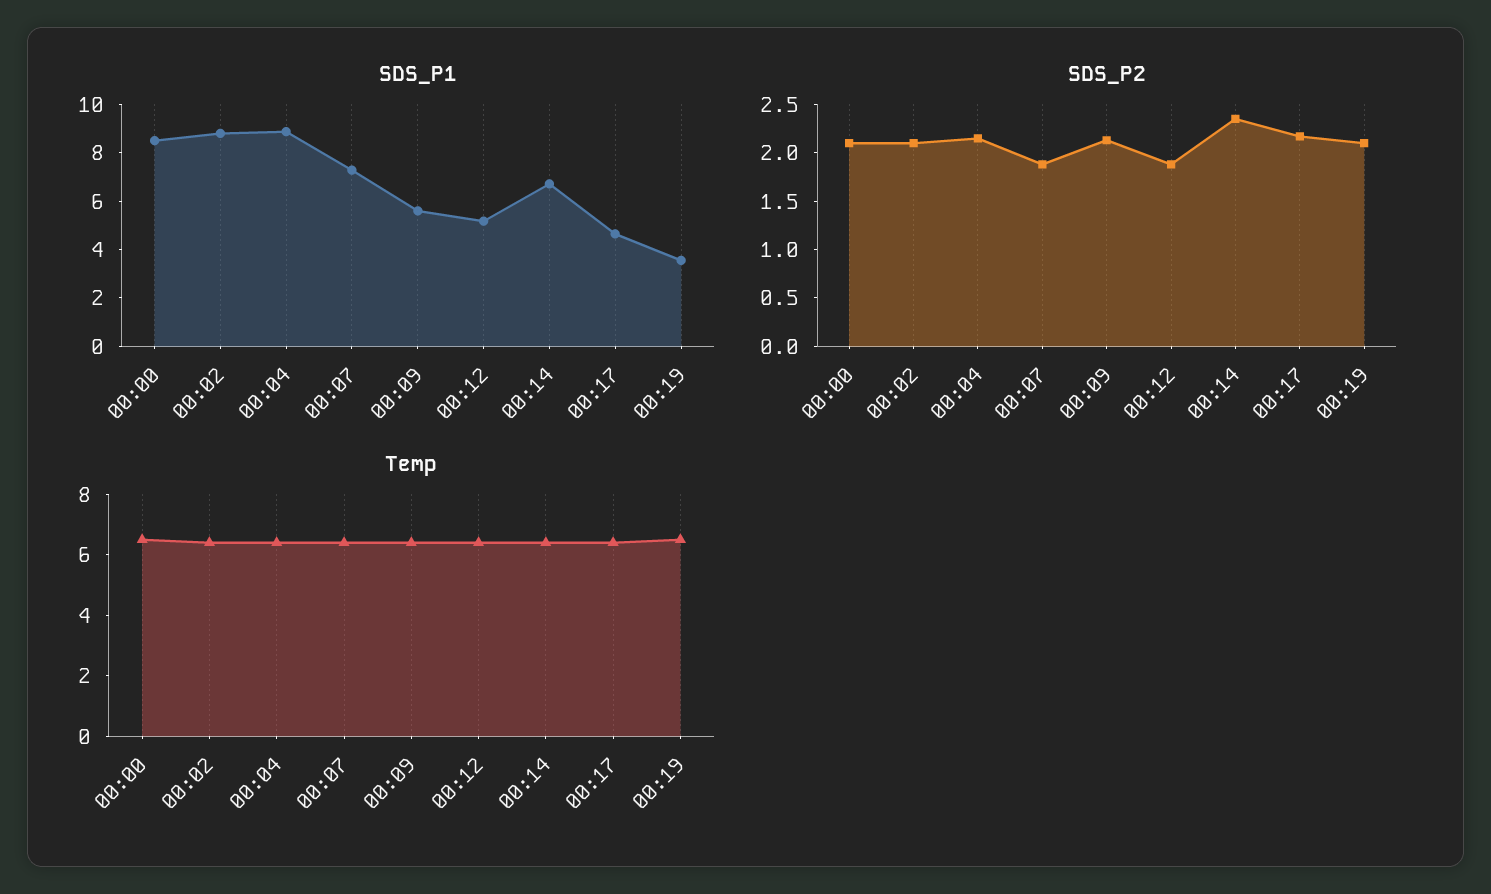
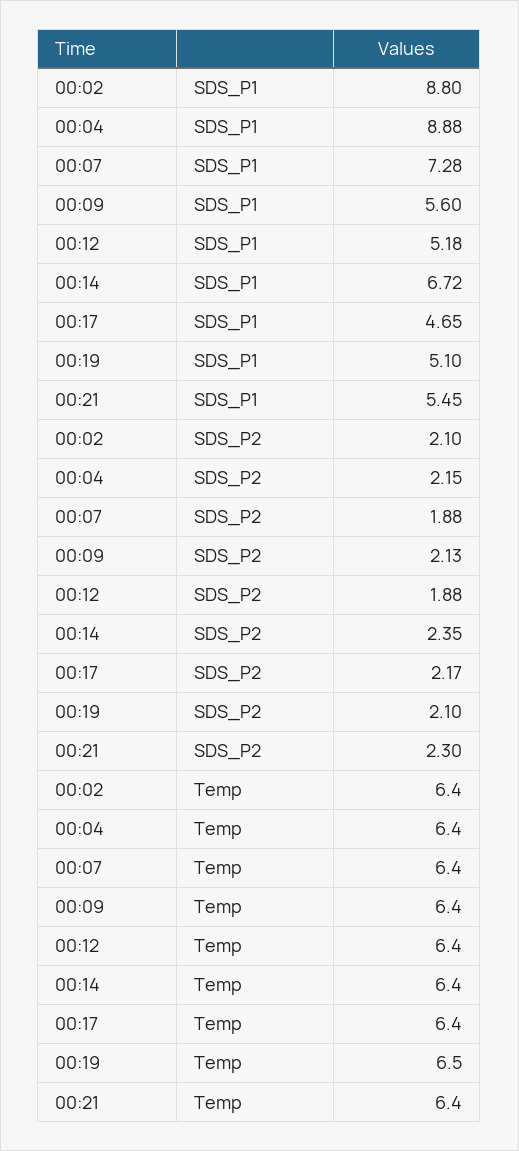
SDS_P1, 00:00: 8.5 -> none
SDS_P1, 00:19: 3.5 -> 5.1
SDS_P2, 00:00: 2.1 -> none
Temp, 00:00: 6.5 -> none
SDS_P1, 00:21: none -> 5.45
SDS_P2, 00:21: none -> 2.3
Temp, 00:21: none -> 6.4

